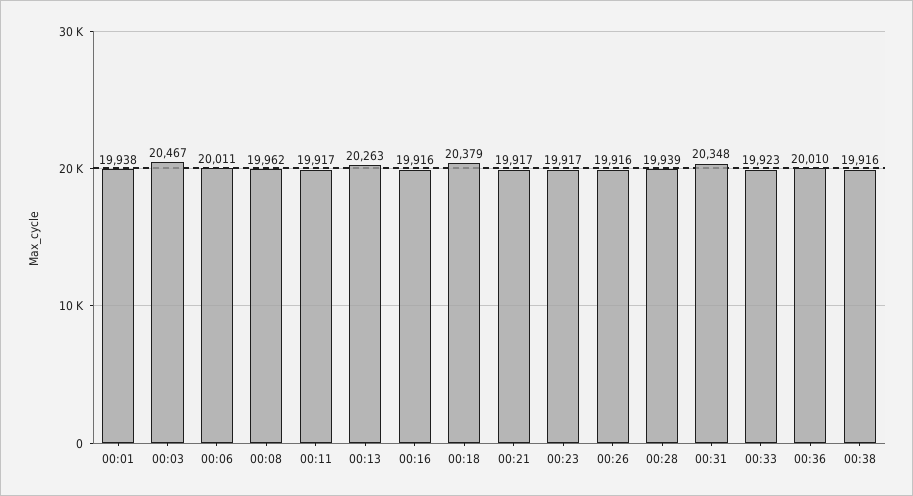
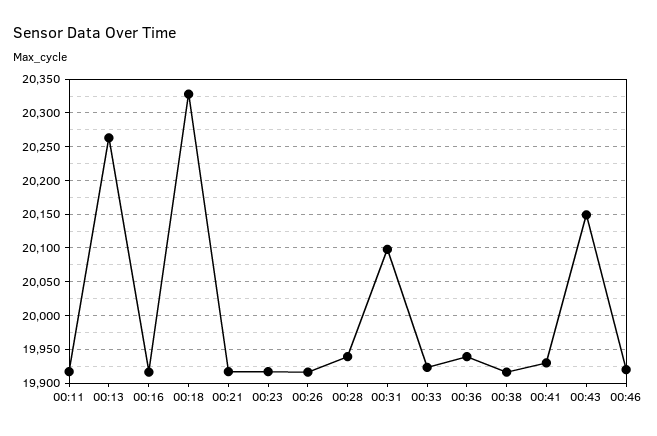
00:01: 19938 -> none
00:03: 20467 -> none
00:06: 20011 -> none
00:08: 19962 -> none
00:18: 20379 -> 20330
00:31: 20348 -> 20100
00:36: 20010 -> 19940
00:41: none -> 19930
00:43: none -> 20150
00:46: none -> 19920

